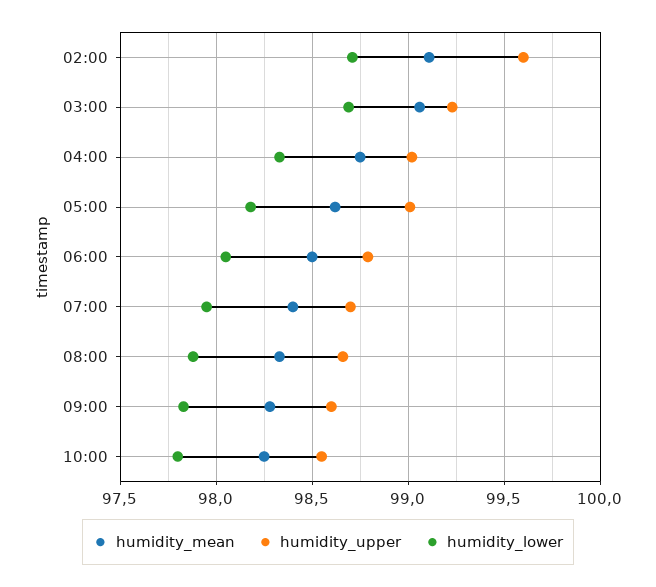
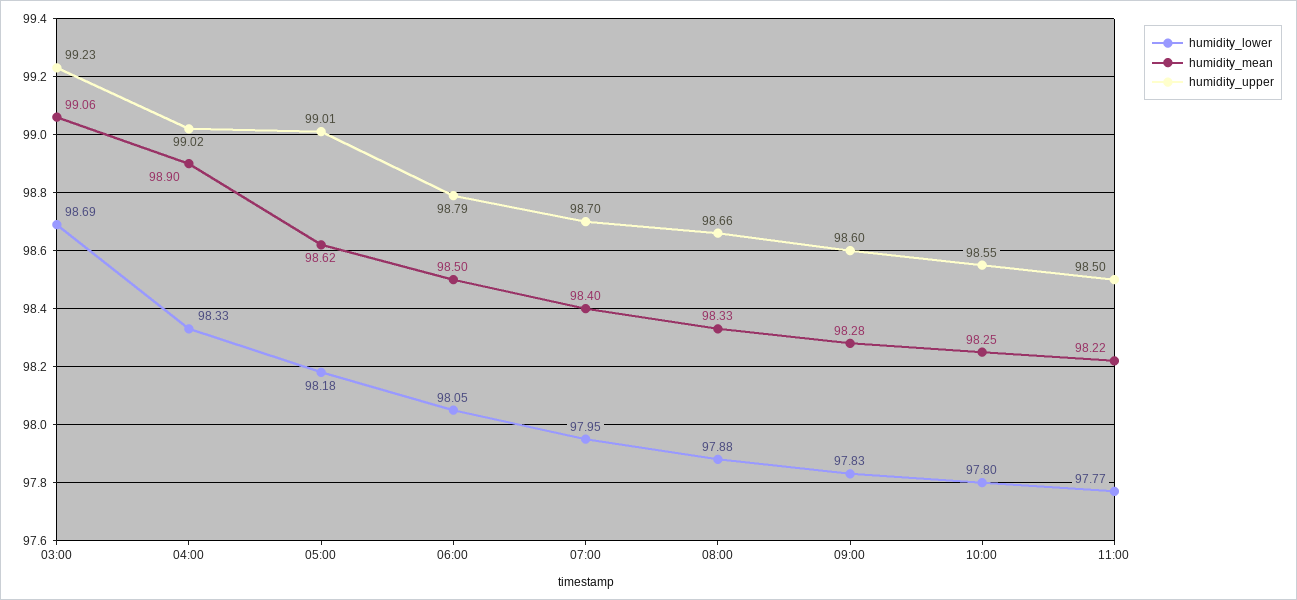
humidity_mean, 02:00: 99.1 -> none
humidity_upper, 02:00: 99.6 -> none
humidity_lower, 02:00: 98.7 -> none
humidity_mean, 04:00: 98.75 -> 98.9
humidity_lower, 11:00: none -> 97.77
humidity_mean, 11:00: none -> 98.22
humidity_upper, 11:00: none -> 98.5

